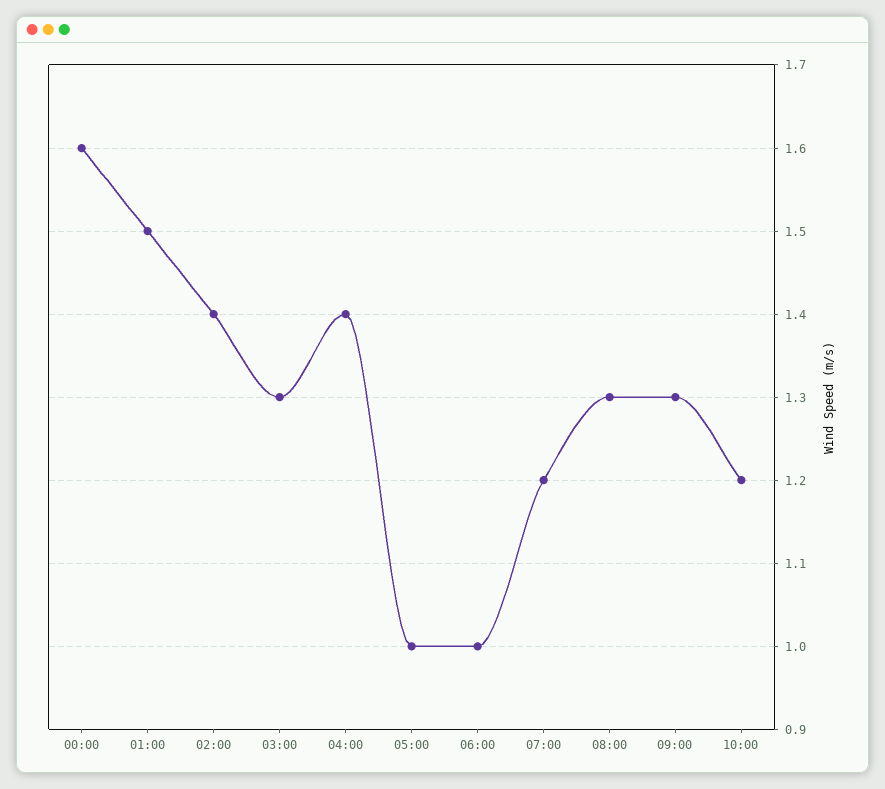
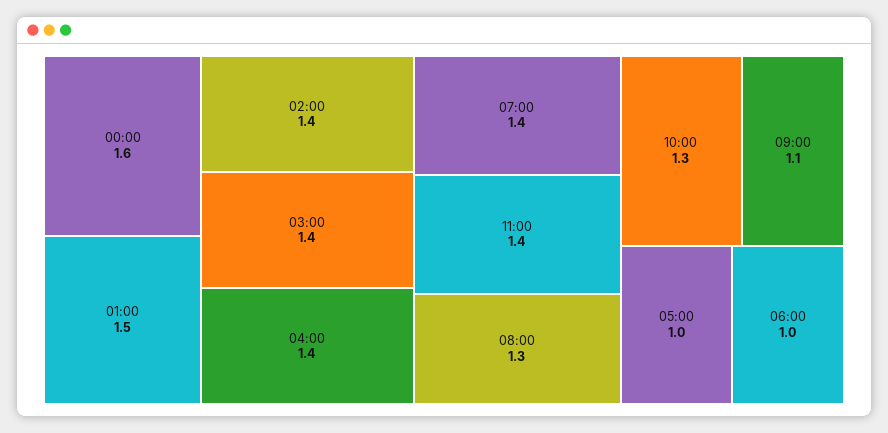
03:00: 1.3 -> 1.4
07:00: 1.2 -> 1.4
09:00: 1.3 -> 1.1
10:00: 1.2 -> 1.3
11:00: none -> 1.4

